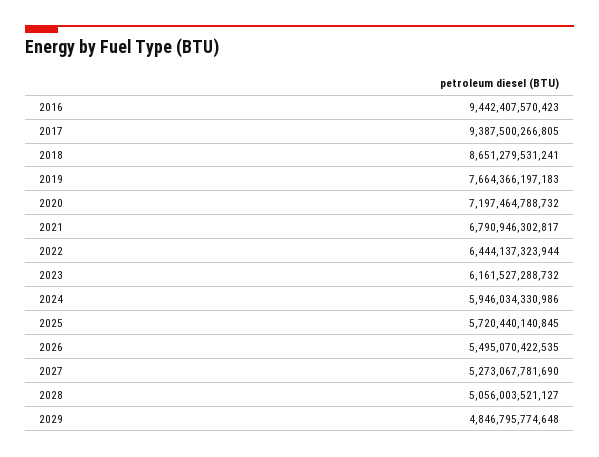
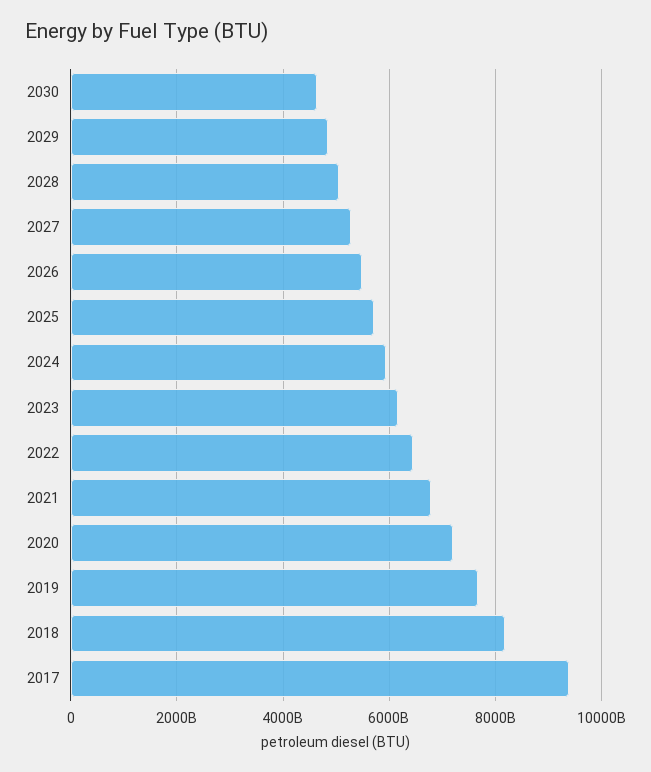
2016: 9442407570423 -> none
2018: 8651279531241 -> 8200000000000
2030: none -> 4600000000000

